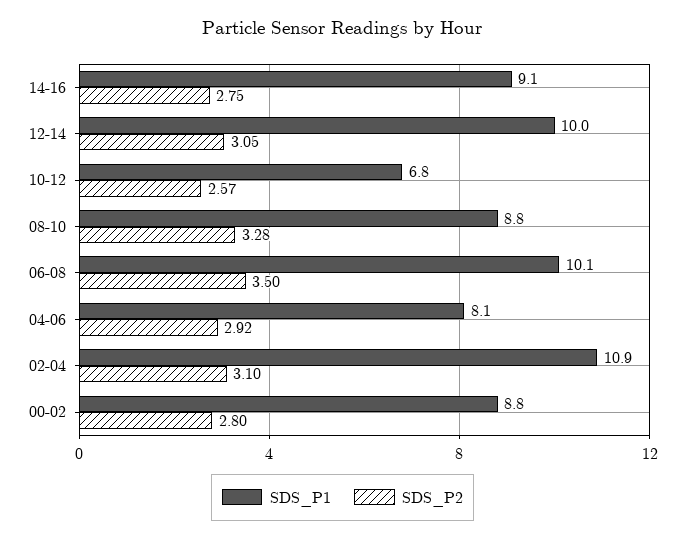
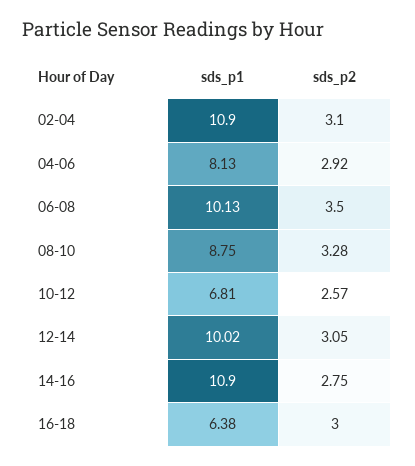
SDS_P1, 14-16: 9.1 -> 10.9
SDS_P1, 00-02: 8.8 -> none
SDS_P2, 00-02: 2.8 -> none
SDS_P1, 16-18: none -> 6.38
SDS_P2, 16-18: none -> 3

